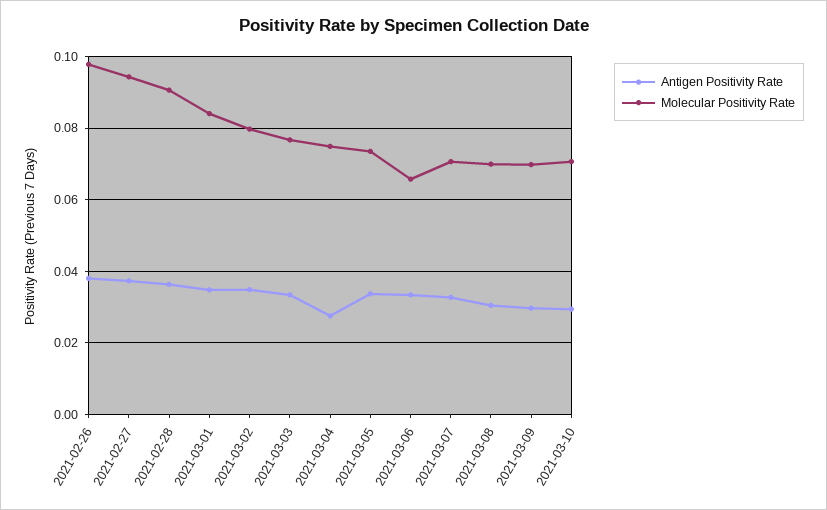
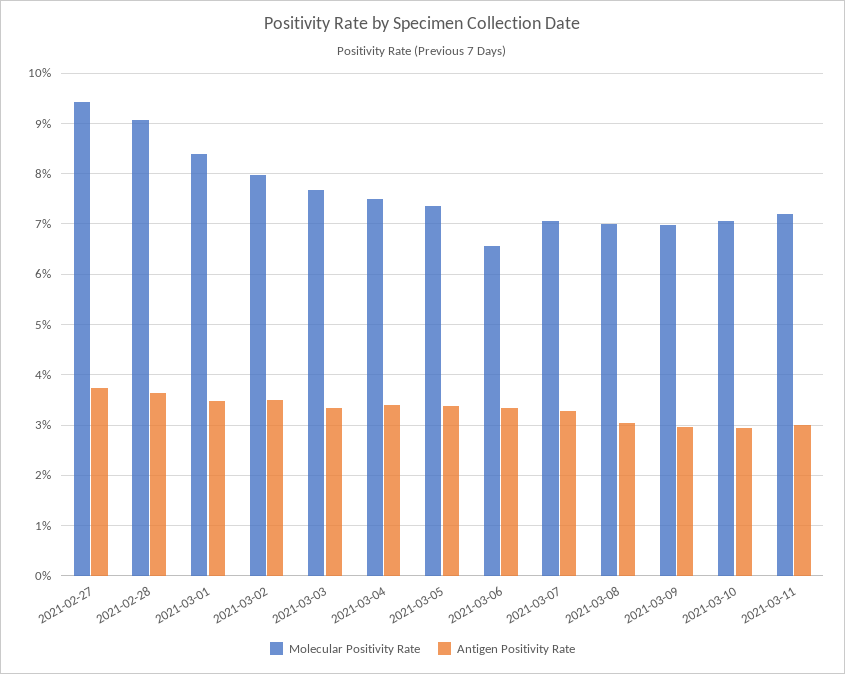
Antigen Positivity Rate, 2021-02-26: 0.038 -> none
Molecular Positivity Rate, 2021-02-26: 0.098 -> none
Antigen Positivity Rate, 2021-03-04: 0.028 -> 0.034
Molecular Positivity Rate, 2021-03-11: none -> 0.072
Antigen Positivity Rate, 2021-03-11: none -> 0.03

